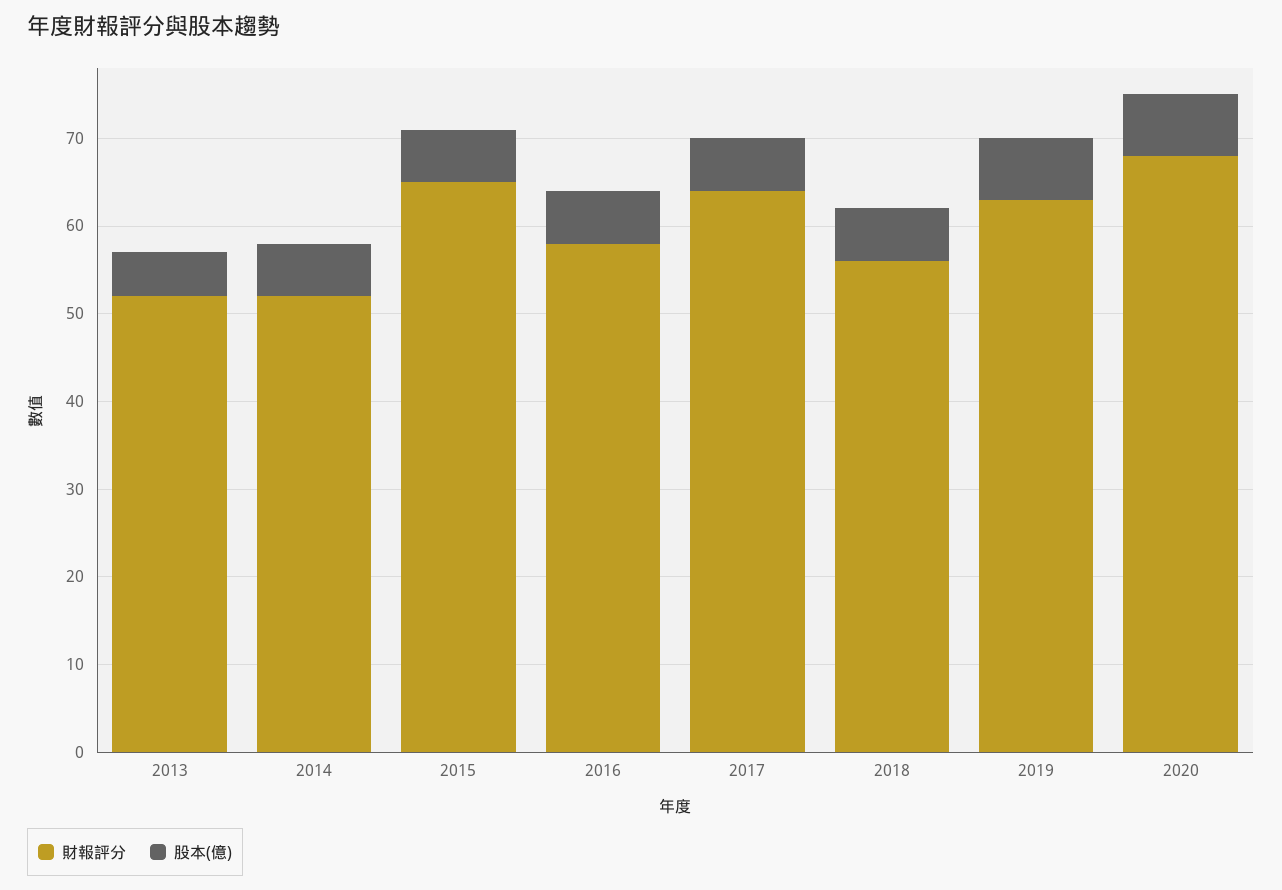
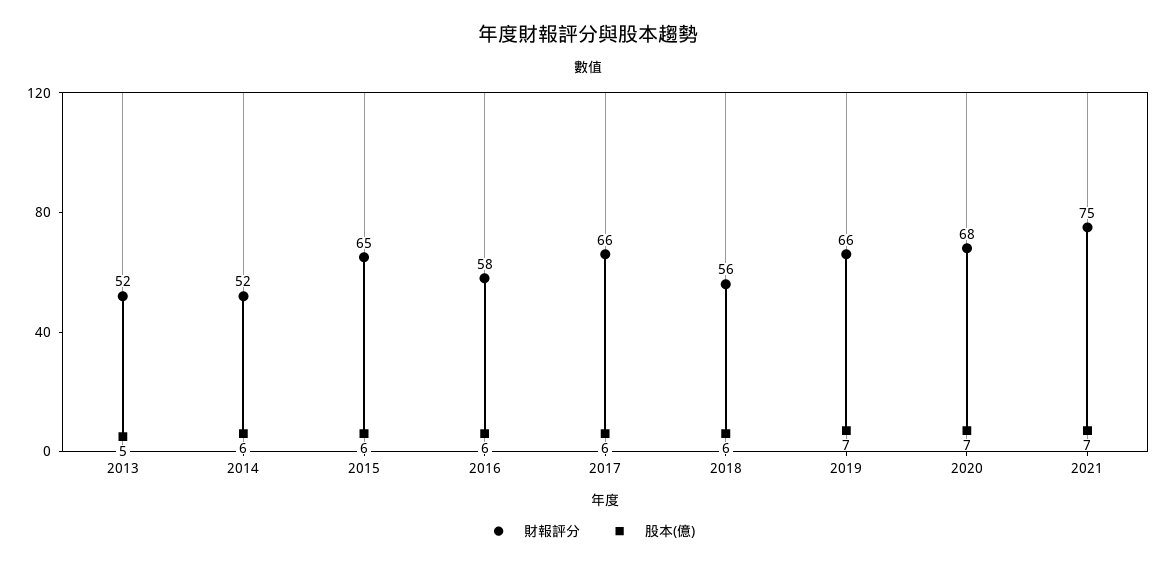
財報評分, 2017: 64 -> 66
財報評分, 2019: 63 -> 66
財報評分, 2021: none -> 75
股本(億), 2021: none -> 7

